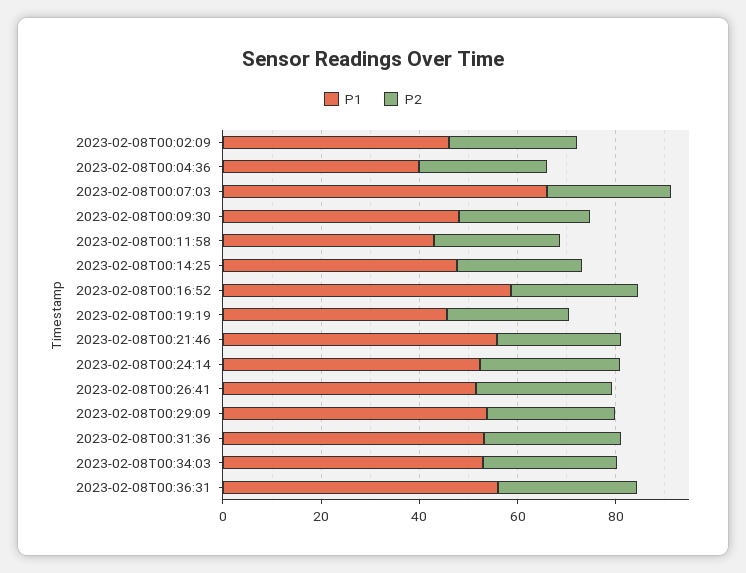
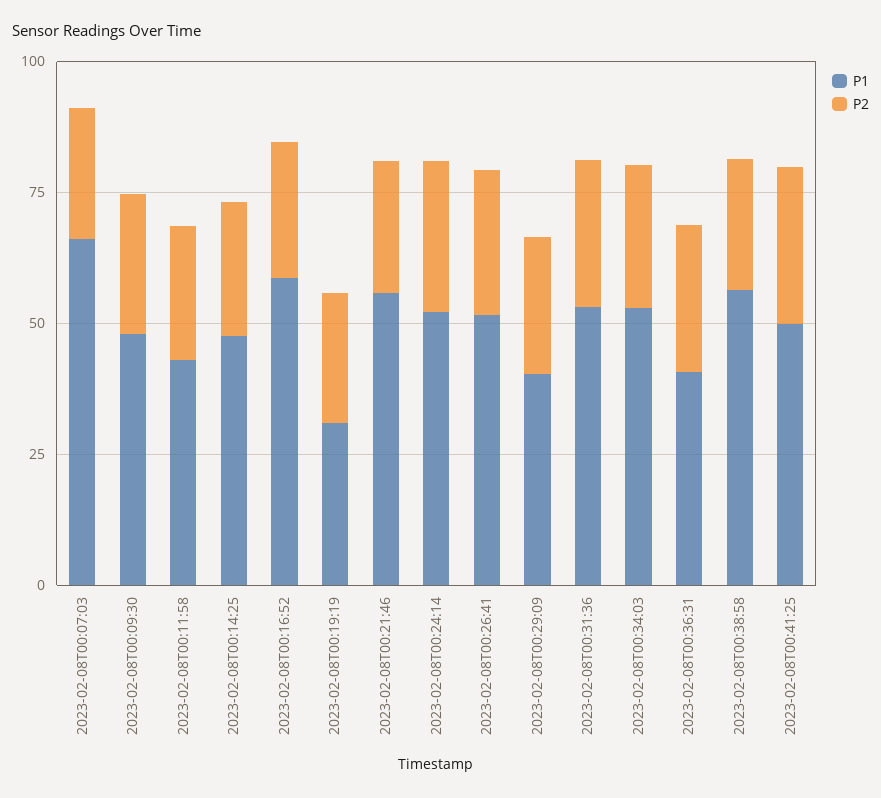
P1, 2023-02-08T00:02:09: 45 -> none
P2, 2023-02-08T00:02:09: 25 -> none
P1, 2023-02-08T00:04:36: 40 -> none
P2, 2023-02-08T00:04:36: 25 -> none
P1, 2023-02-08T00:19:19: 45 -> 30
P1, 2023-02-08T00:29:09: 55 -> 40
P1, 2023-02-08T00:36:31: 55 -> 40
P1, 2023-02-08T00:38:58: none -> 55
P2, 2023-02-08T00:38:58: none -> 25
P1, 2023-02-08T00:41:25: none -> 50
P2, 2023-02-08T00:41:25: none -> 30

